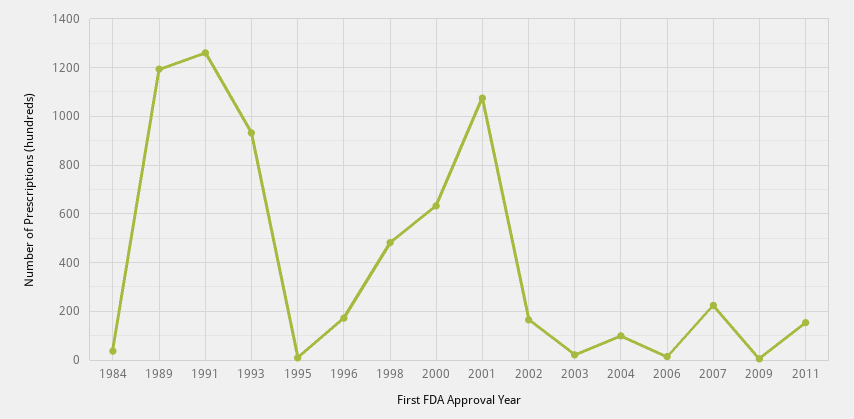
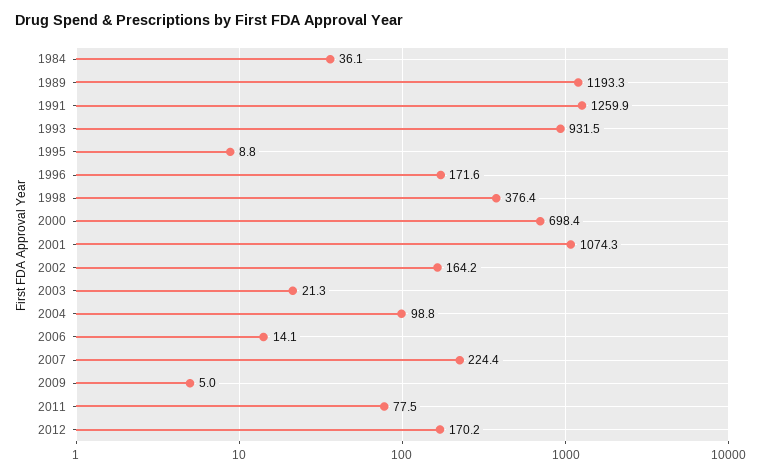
1998: 475 -> 376.4
2000: 625 -> 698.4
2011: 150 -> 77.5
2012: none -> 170.2

